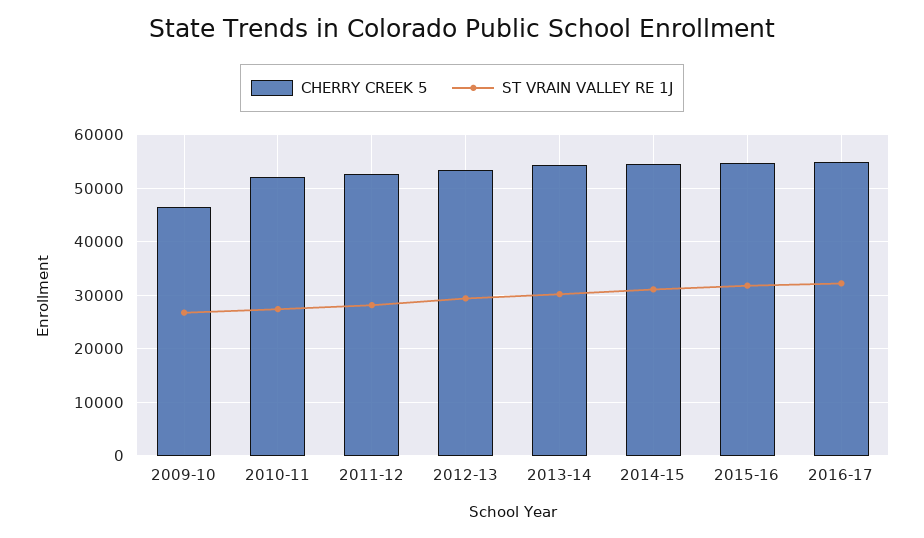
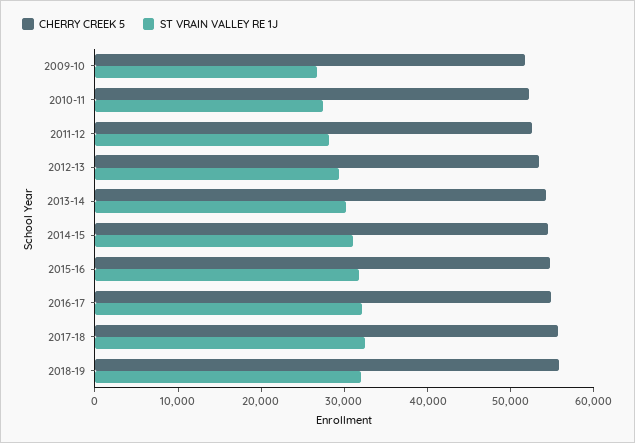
CHERRY CREEK 5, 2009-10: 46000 -> 52000
CHERRY CREEK 5, 2017-18: none -> 56000
ST VRAIN VALLEY RE 1J, 2017-18: none -> 32000
CHERRY CREEK 5, 2018-19: none -> 56000
ST VRAIN VALLEY RE 1J, 2018-19: none -> 32000

